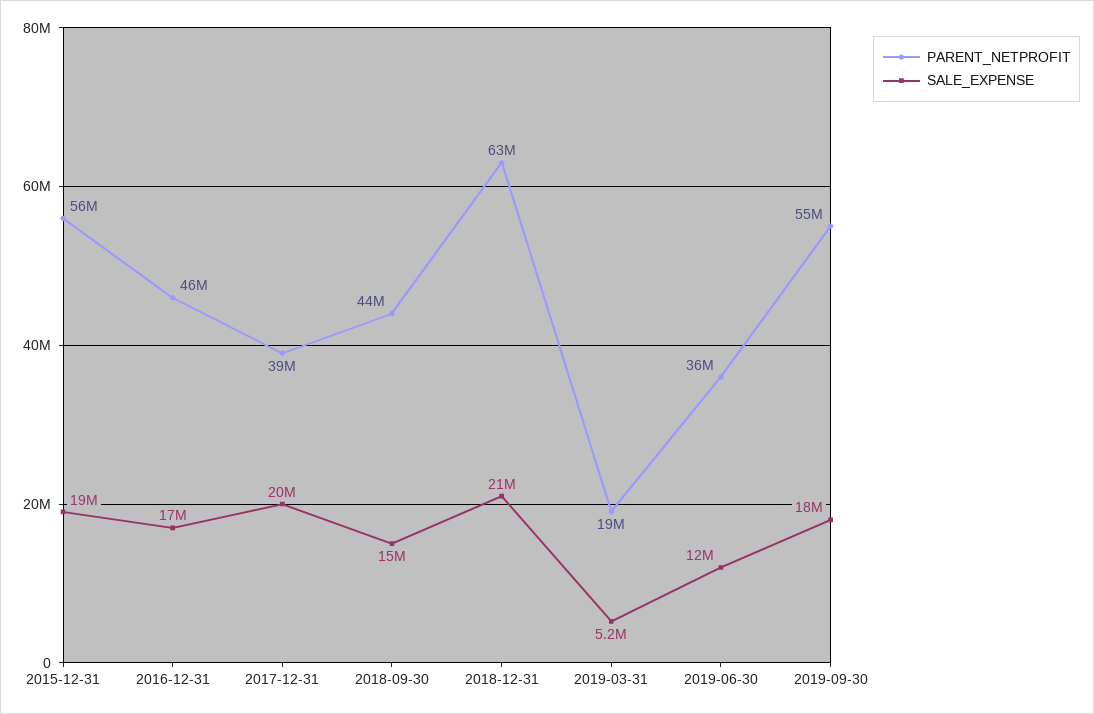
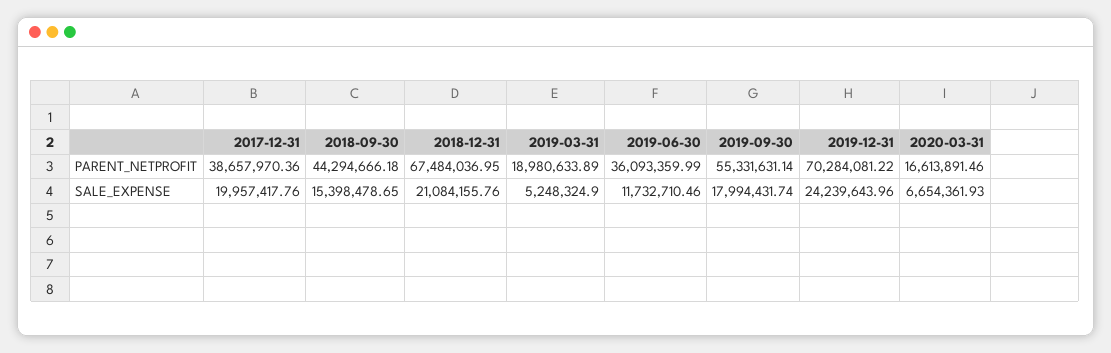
PARENT_NETPROFIT, 2015-12-31: 56000000 -> none
SALE_EXPENSE, 2015-12-31: 19000000 -> none
PARENT_NETPROFIT, 2016-12-31: 46000000 -> none
SALE_EXPENSE, 2016-12-31: 17000000 -> none
PARENT_NETPROFIT, 2018-12-31: 63000000 -> 67484036.95
PARENT_NETPROFIT, 2019-12-31: none -> 70284081.22
PARENT_NETPROFIT, 2020-03-31: none -> 16613891.46
SALE_EXPENSE, 2019-12-31: none -> 24239643.96
SALE_EXPENSE, 2020-03-31: none -> 6654361.93

